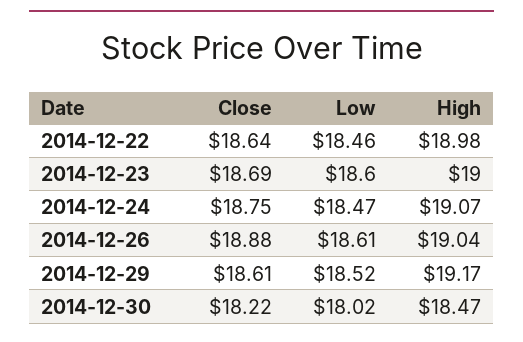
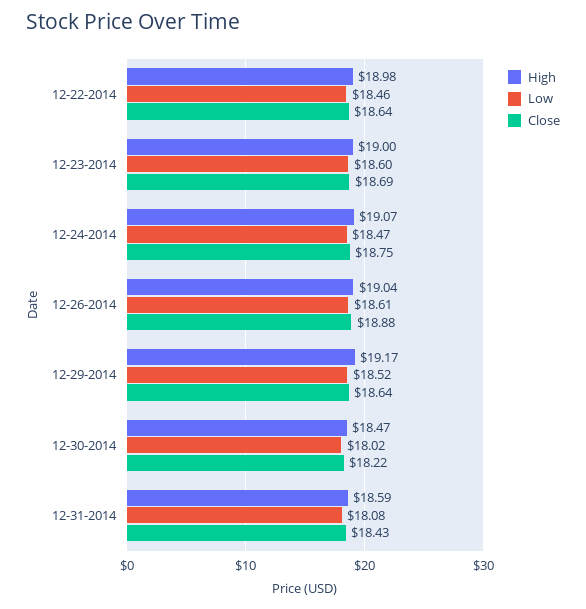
Close, 2014-12-29: 18.61 -> 18.64
High, 12-31-2014: none -> 18.59
Low, 12-31-2014: none -> 18.08
Close, 12-31-2014: none -> 18.43

